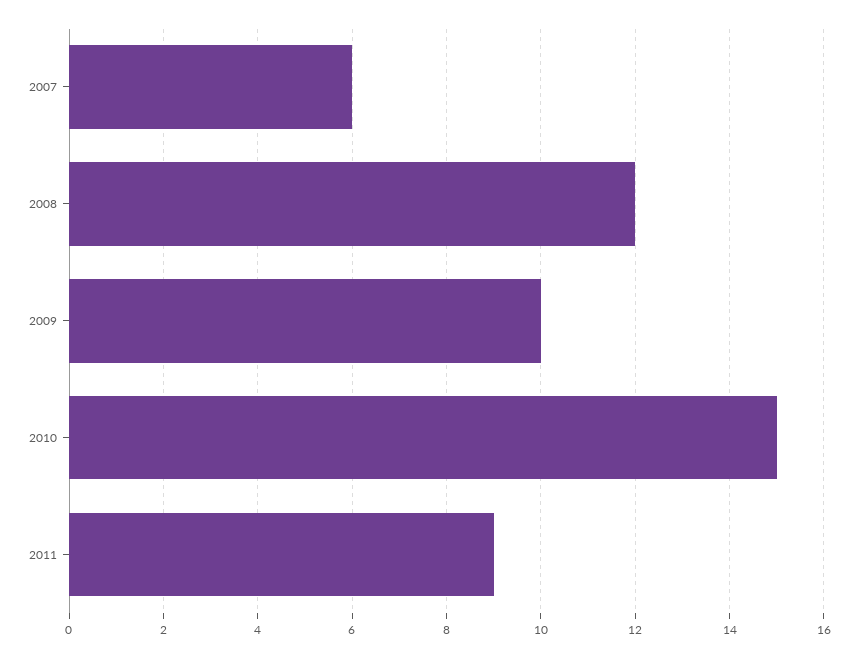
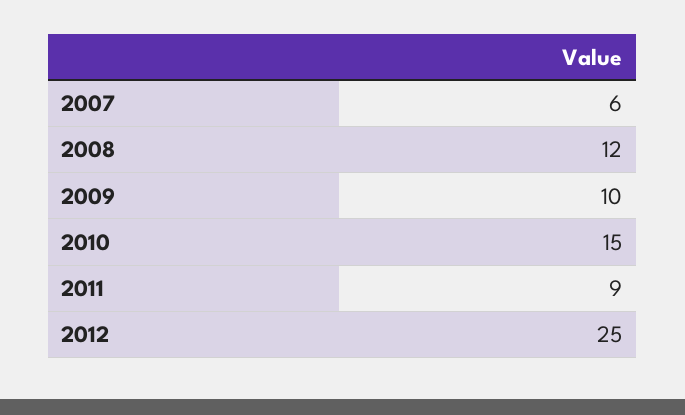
2012: none -> 25

